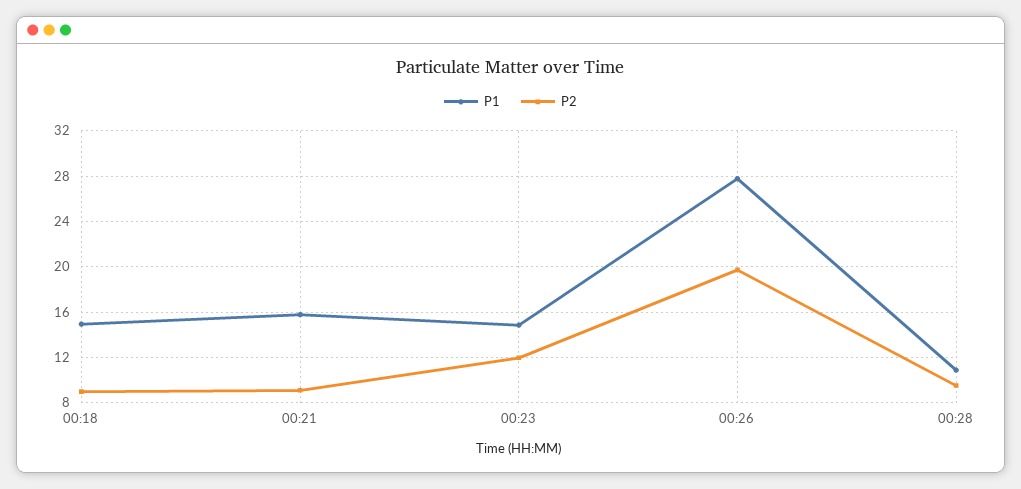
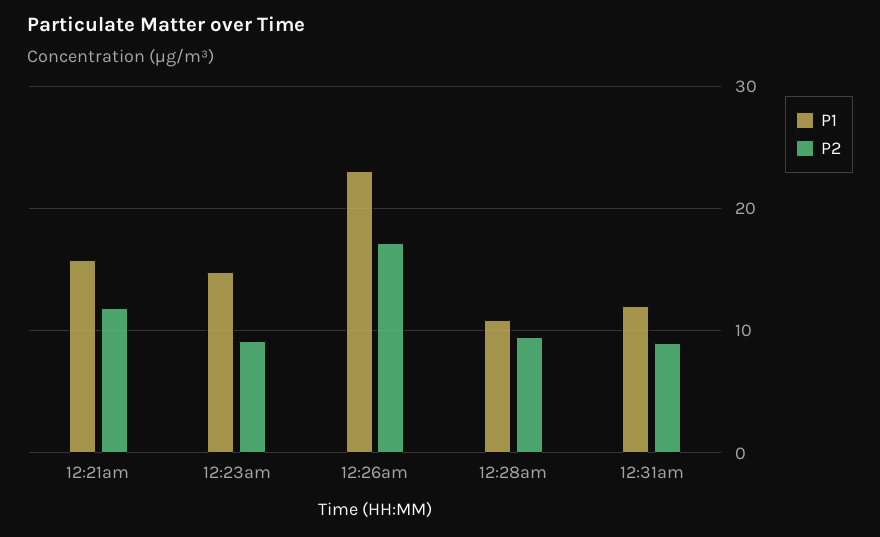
P1, 00:18: 15 -> none
P2, 00:18: 9 -> none
P2, 00:21: 9 -> 12
P2, 00:23: 12 -> 9
P1, 00:26: 28 -> 23
P2, 00:26: 20 -> 17
P1, 12:31am: none -> 12
P2, 12:31am: none -> 9

